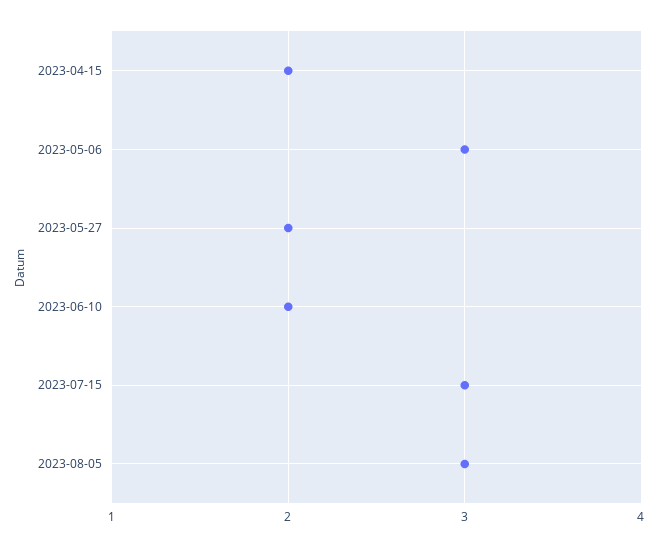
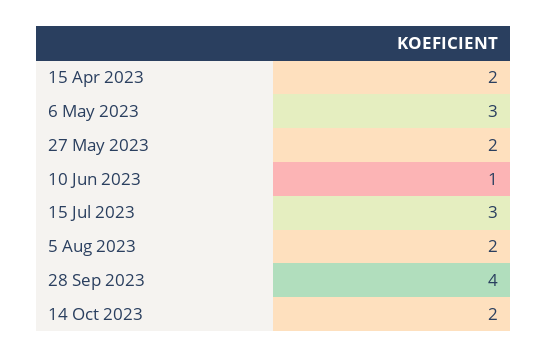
2023-06-10: 2 -> 1
2023-08-05: 3 -> 2
28 Sep 2023: none -> 4
14 Oct 2023: none -> 2

